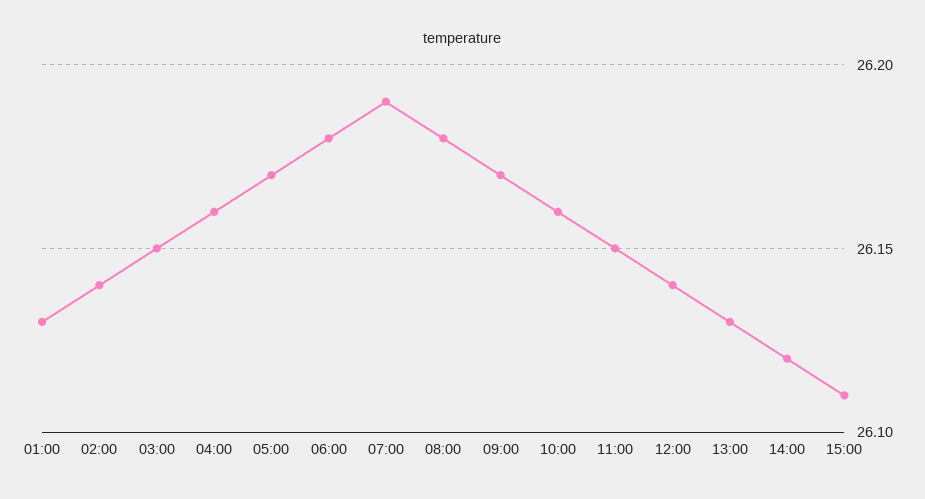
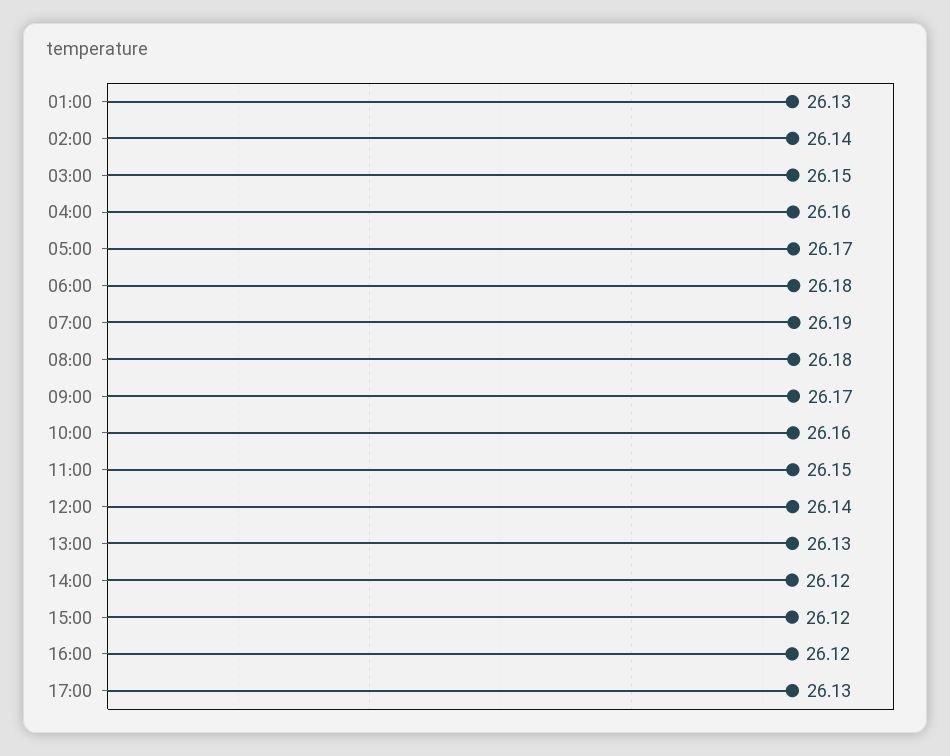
15:00: 26.11 -> 26.12
16:00: none -> 26.12
17:00: none -> 26.13

